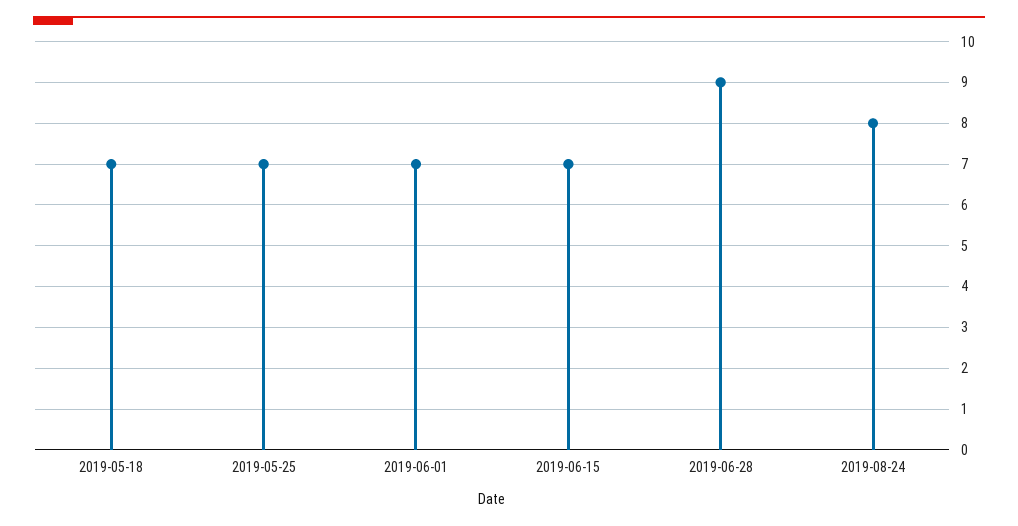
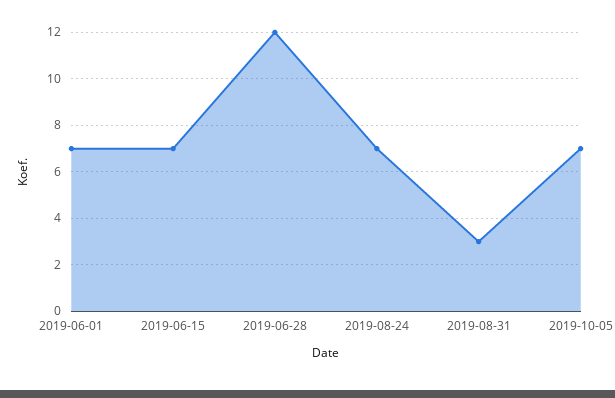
2019-05-18: 7 -> none
2019-05-25: 7 -> none
2019-06-28: 9 -> 12
2019-08-24: 8 -> 7
2019-08-31: none -> 3
2019-10-05: none -> 7

